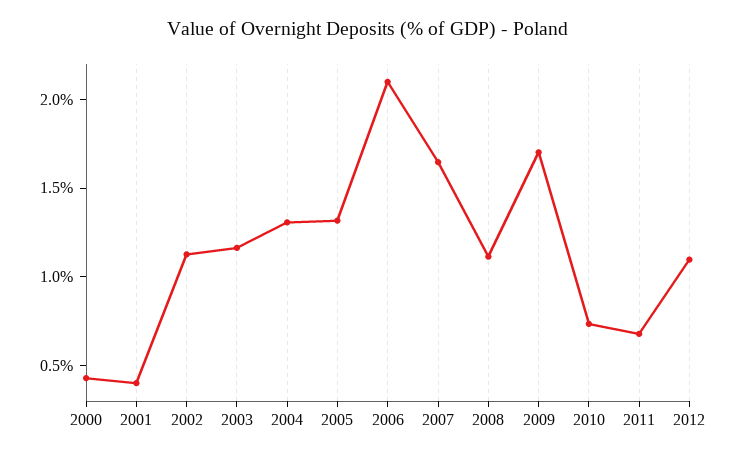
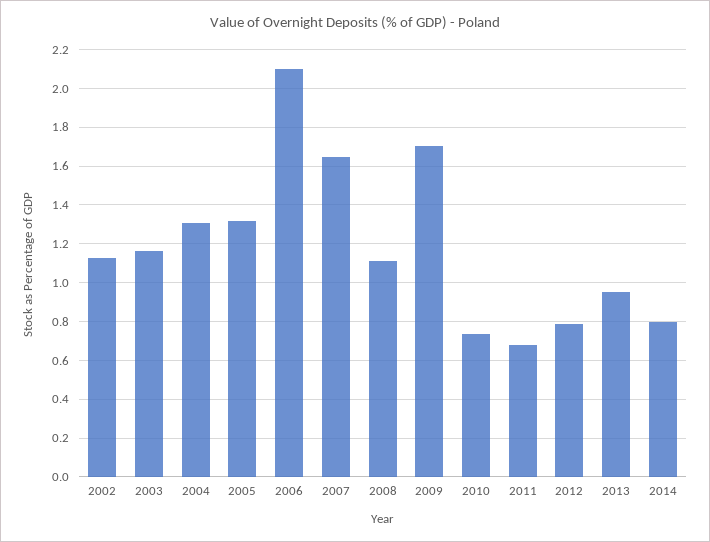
2000: 0.4 -> none
2001: 0.4 -> none
2012: 1.1 -> 0.8
2013: none -> 0.95
2014: none -> 0.8

